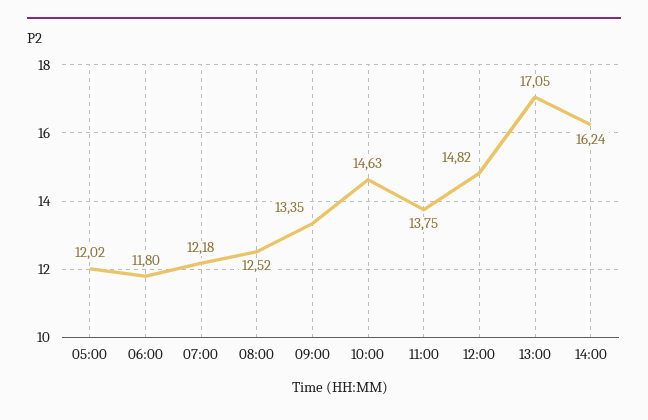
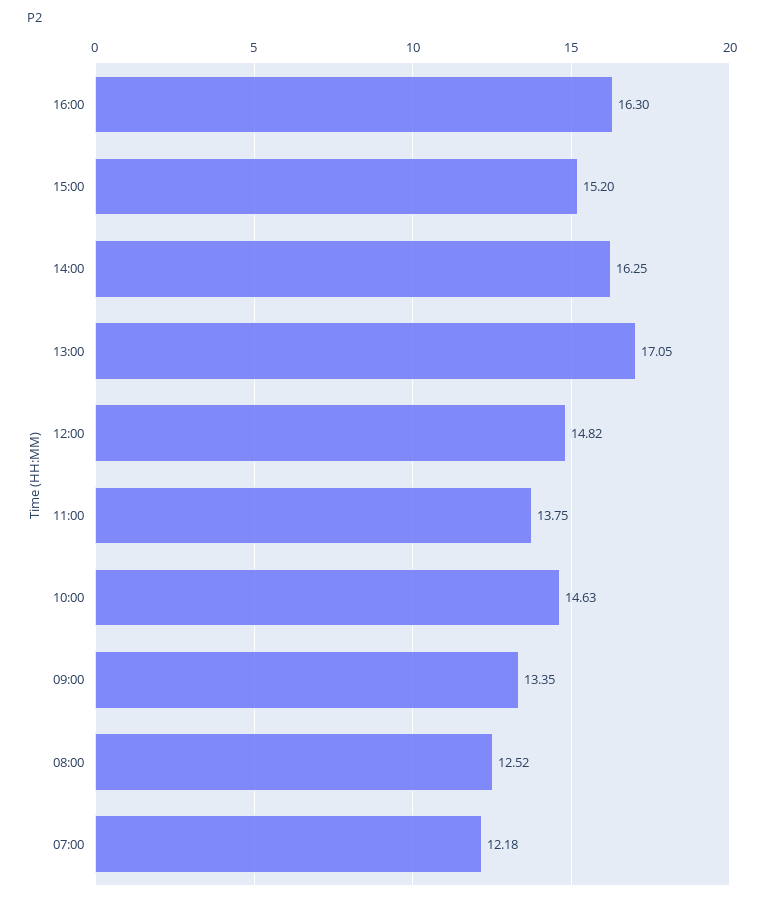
05:00: 12.02 -> none
06:00: 11.8 -> none
14:00: 16.24 -> 16.25
16:00: none -> 16.3
15:00: none -> 15.2

